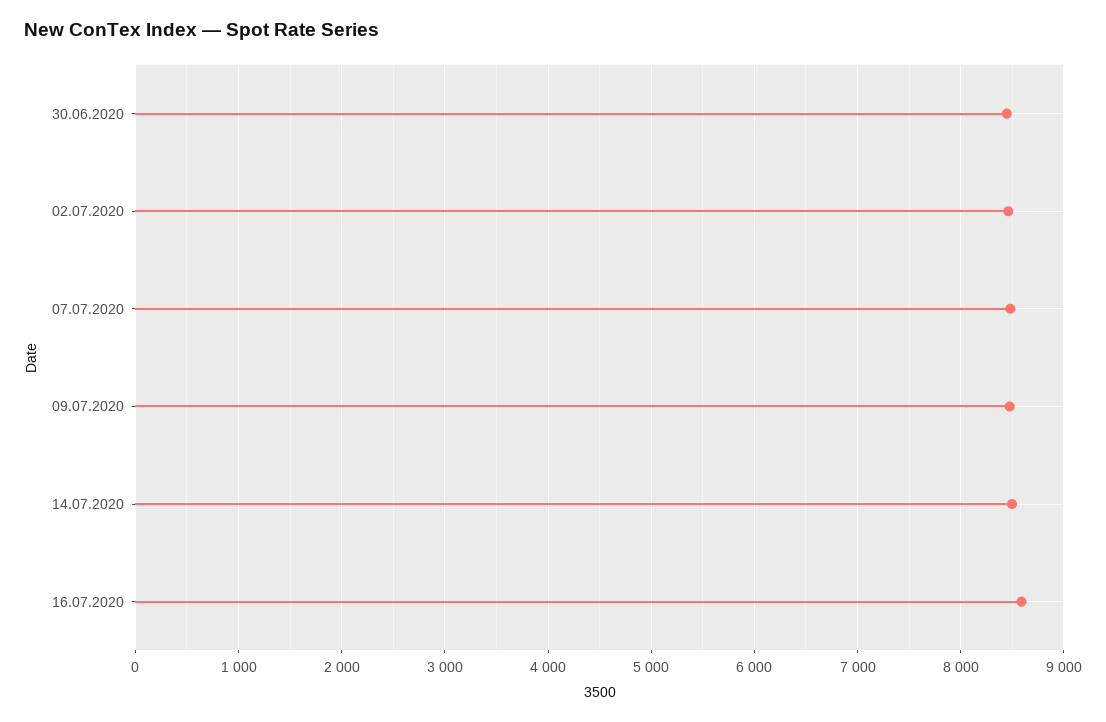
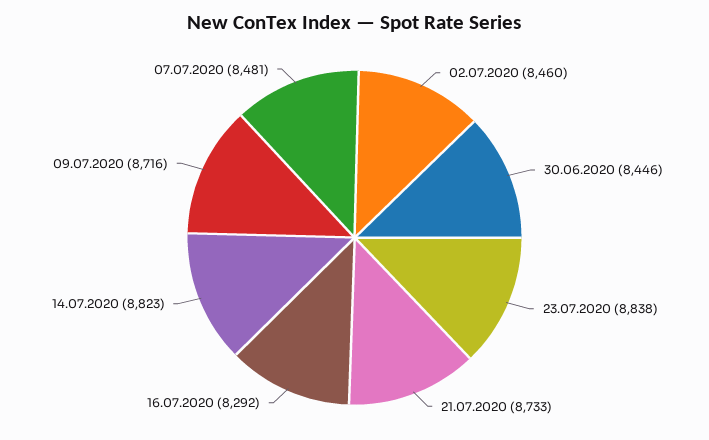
09.07.2020: 8500 -> 8716
14.07.2020: 8500 -> 8823
16.07.2020: 8600 -> 8292
23.07.2020: none -> 8838
21.07.2020: none -> 8733

